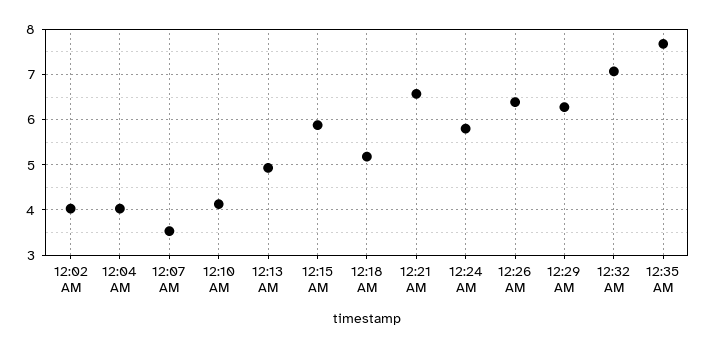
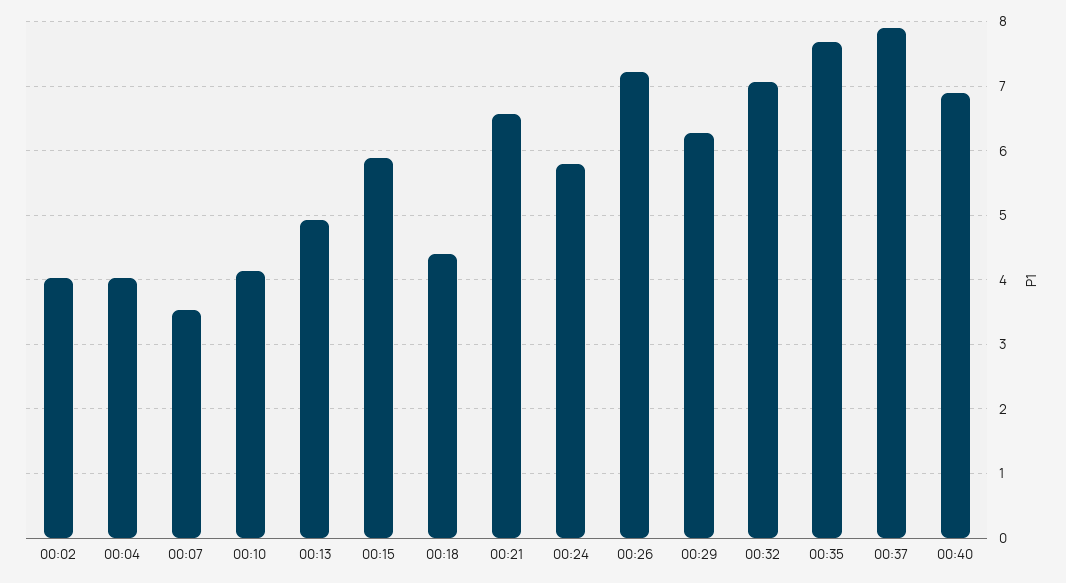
12:18 AM: 5.2 -> 4.4
12:26 AM: 6.4 -> 7.2
00:37: none -> 7.9
00:40: none -> 6.9

